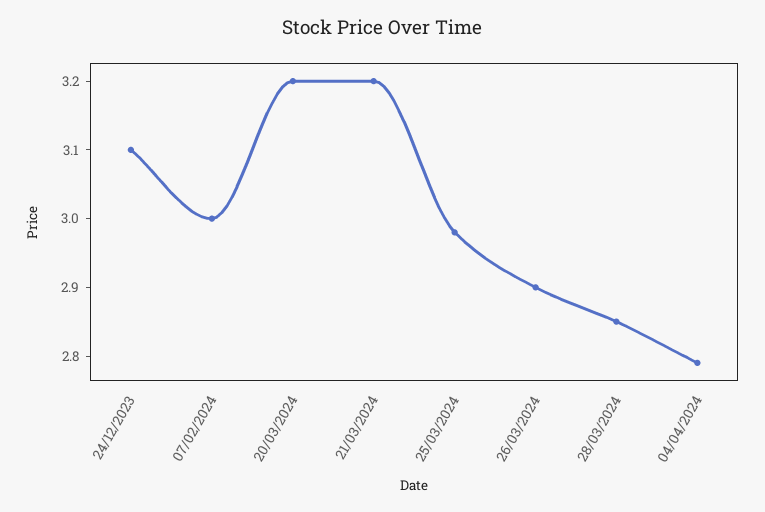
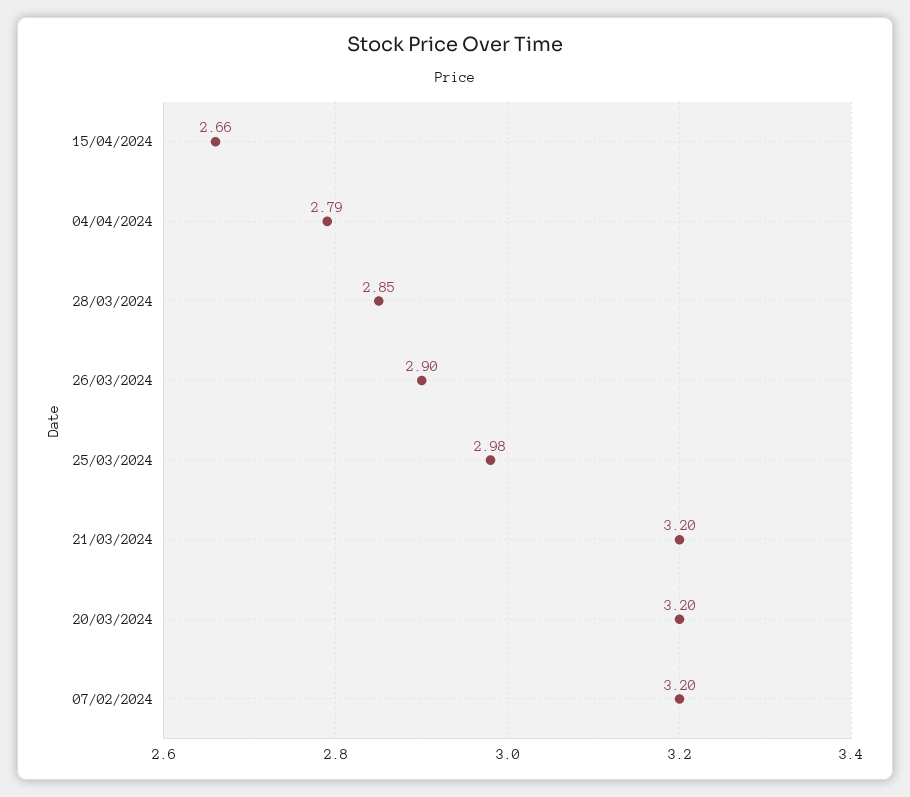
24/12/2023: 3.1 -> none
07/02/2024: 3 -> 3.2
15/04/2024: none -> 2.66

